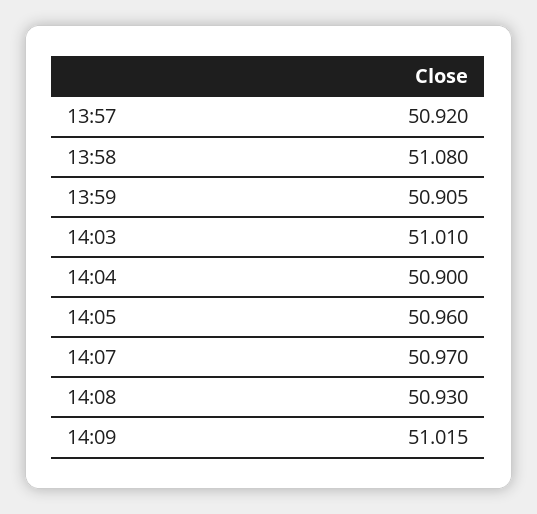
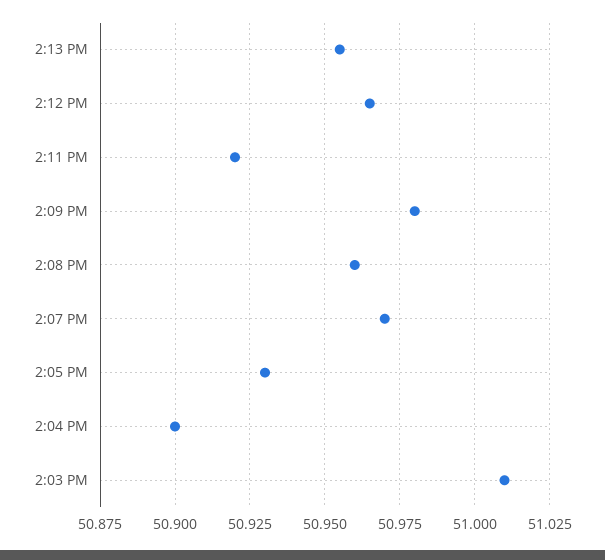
13:57: 50.92 -> none
13:58: 51.08 -> none
13:59: 50.905 -> none
14:05: 50.96 -> 50.93
14:08: 50.93 -> 50.96
14:09: 51.015 -> 50.98
2:13 PM: none -> 50.955
2:12 PM: none -> 50.965
2:11 PM: none -> 50.92

